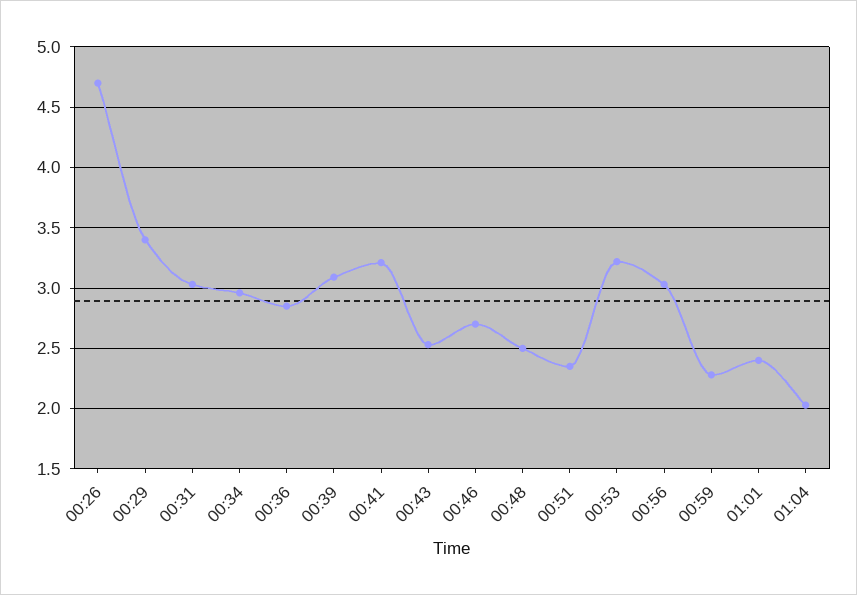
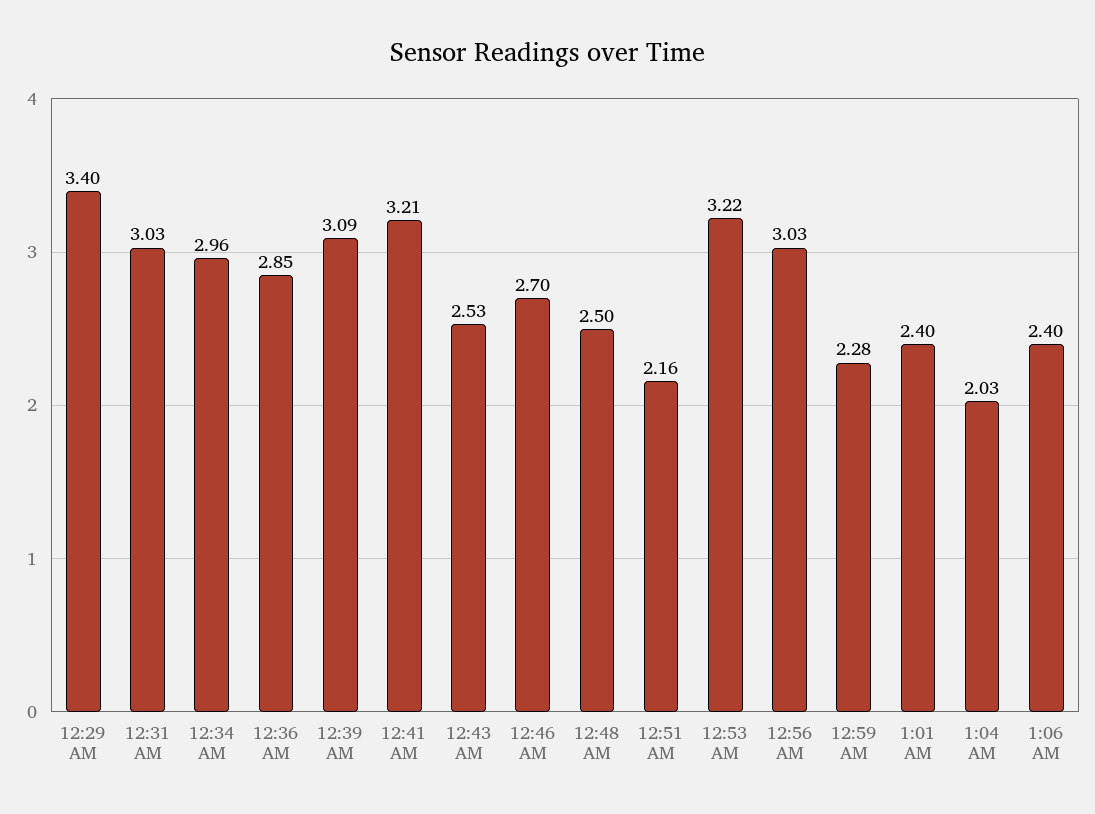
00:26: 4.7 -> none
00:51: 2.35 -> 2.16
1:06 AM: none -> 2.4

